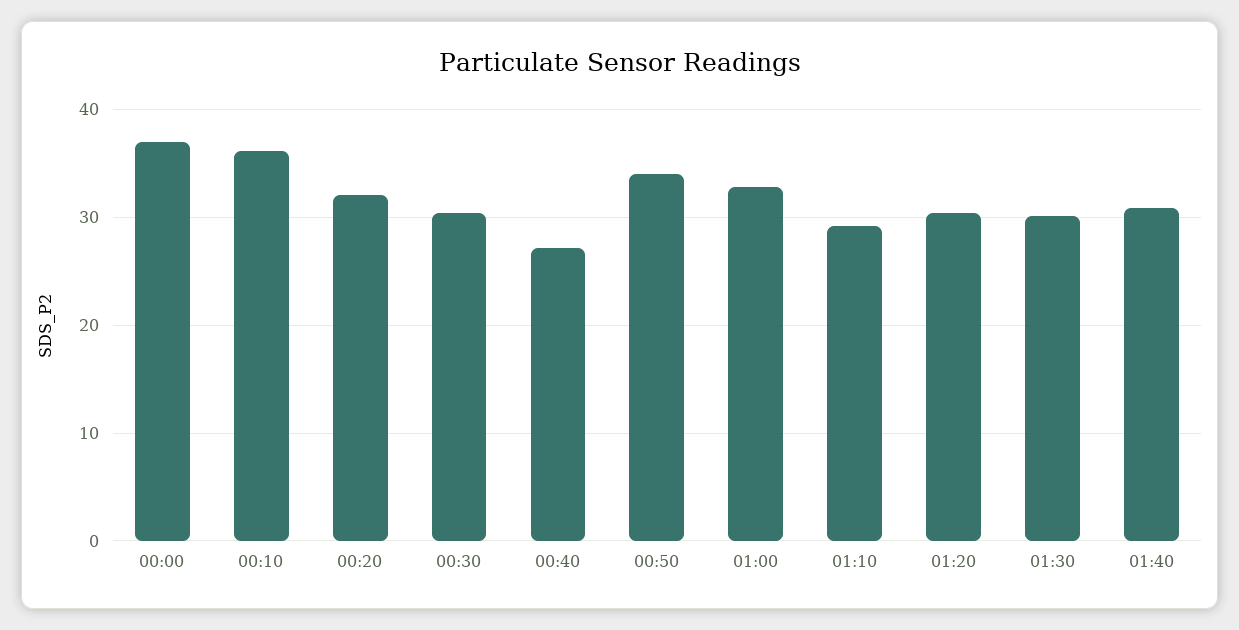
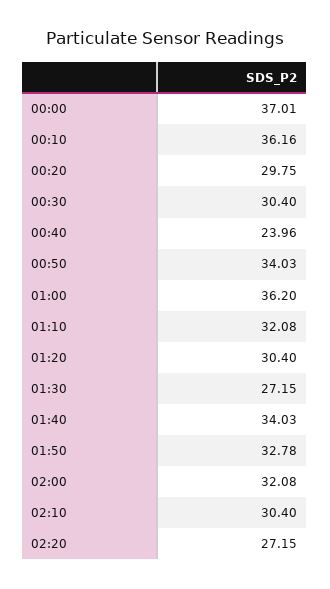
00:20: 32 -> 29.75
00:40: 27 -> 23.96
01:00: 33 -> 36.2
01:10: 29 -> 32.08
01:30: 30 -> 27.15
01:40: 31 -> 34.03
01:50: none -> 32.78
02:00: none -> 32.08
02:10: none -> 30.4
02:20: none -> 27.15

